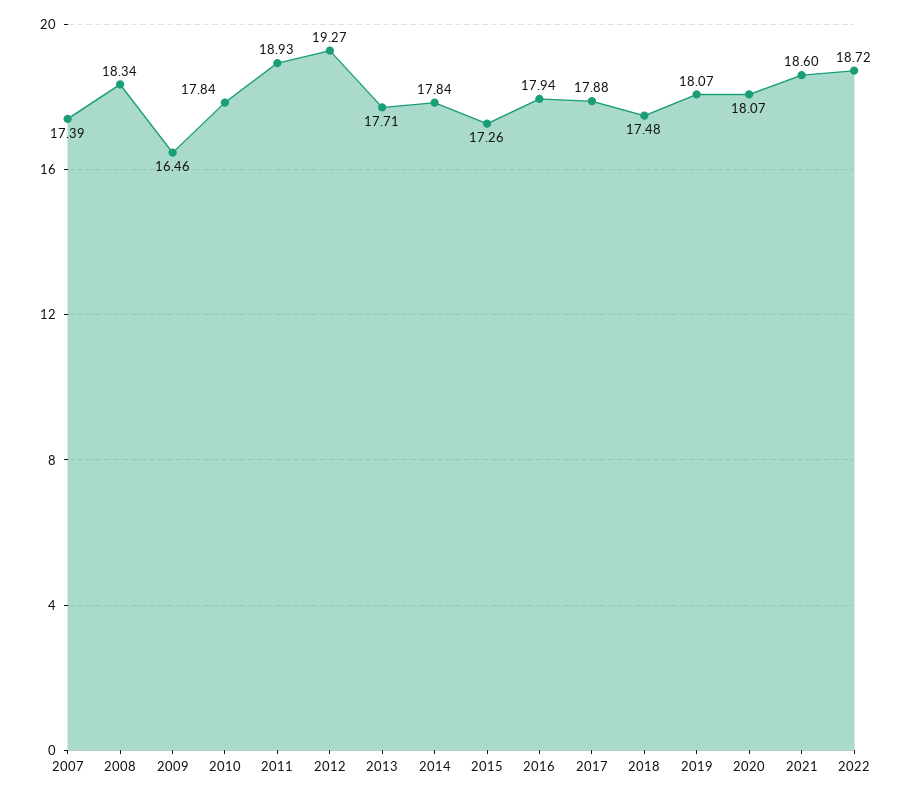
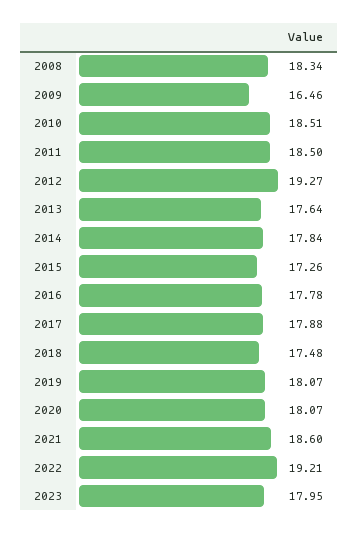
2007: 17.39 -> none
2010: 17.84 -> 18.51
2011: 18.93 -> 18.5
2013: 17.71 -> 17.64
2016: 17.94 -> 17.78
2022: 18.72 -> 19.21
2023: none -> 17.95

